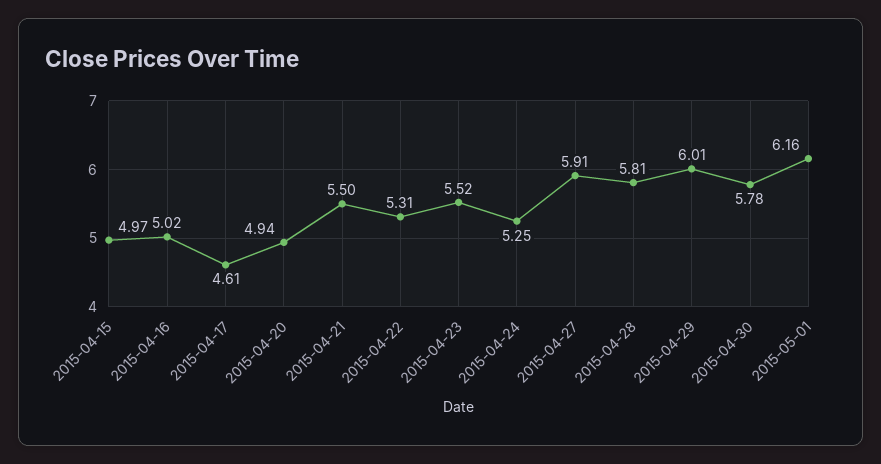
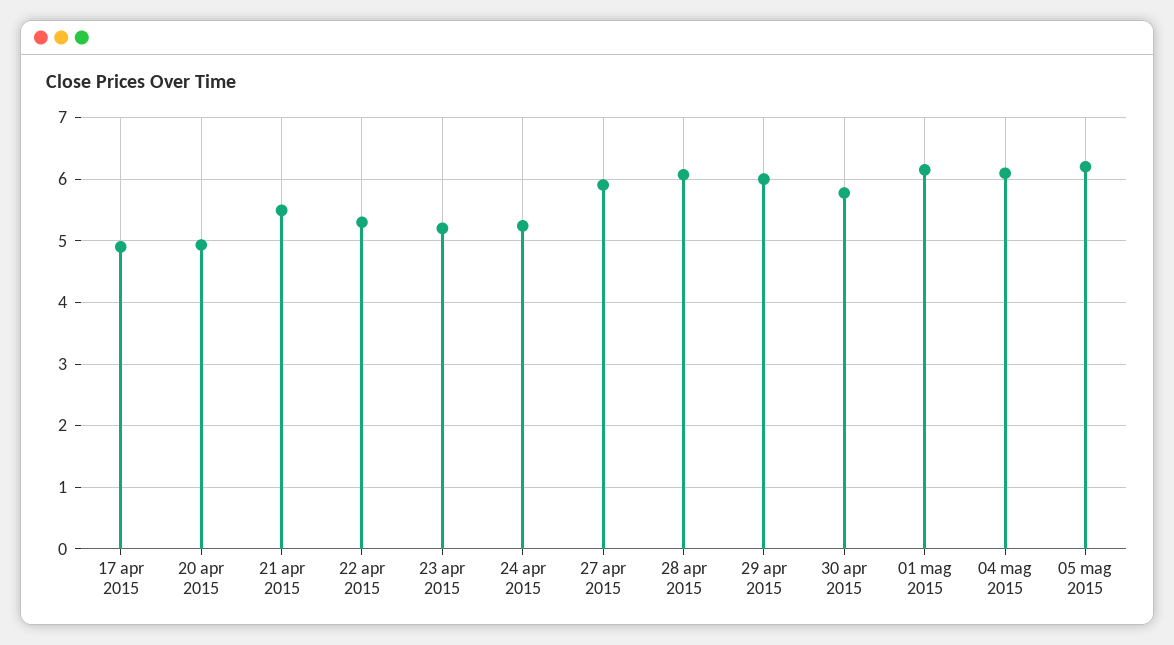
2015-04-15: 4.97 -> none
2015-04-16: 5.02 -> none
2015-04-17: 4.61 -> 4.9
2015-04-23: 5.52 -> 5.2
2015-04-28: 5.81 -> 6.1
04 mag 2015: none -> 6.1
05 mag 2015: none -> 6.2

